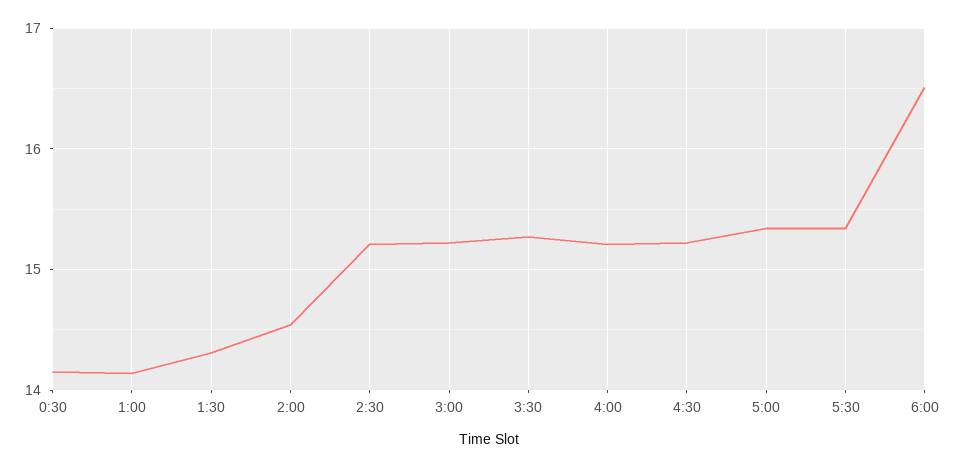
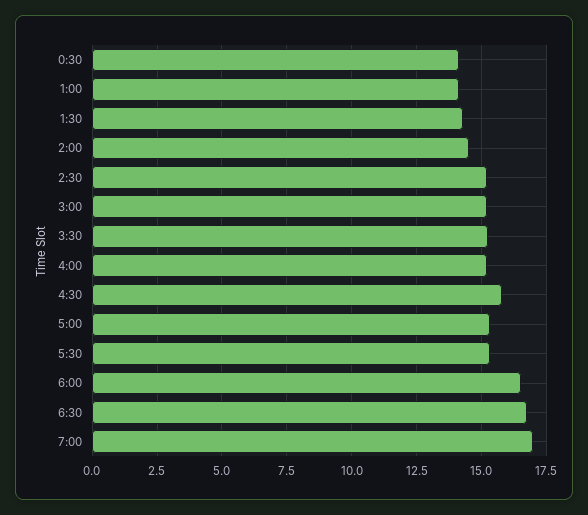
4:30: 15.2 -> 15.75
6:30: none -> 16.75
7:00: none -> 17

